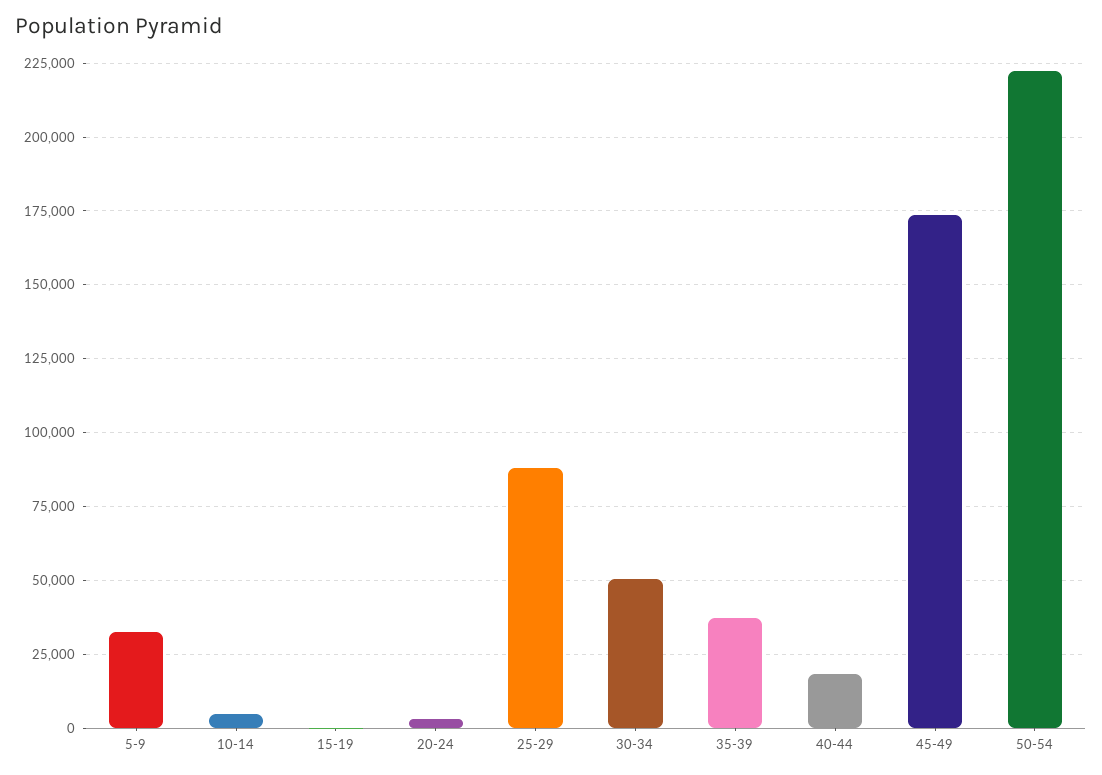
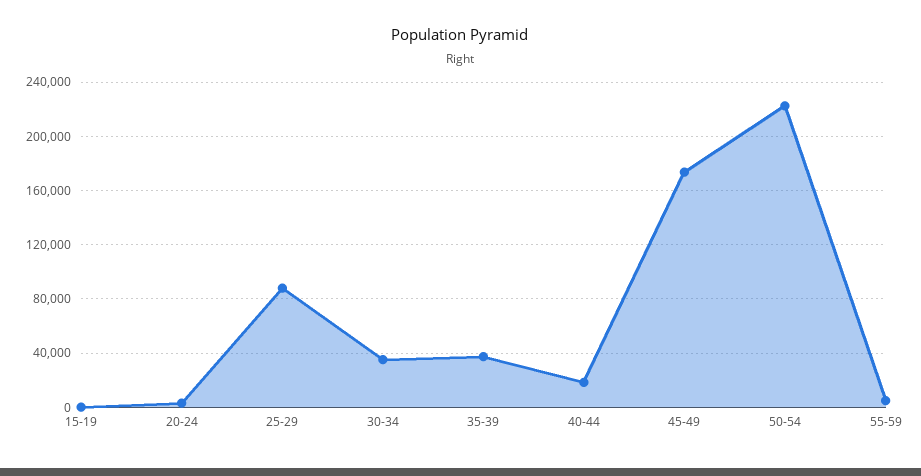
5-9: 32500 -> none
10-14: 5000 -> none
30-34: 50000 -> 35000
55-59: none -> 5000

